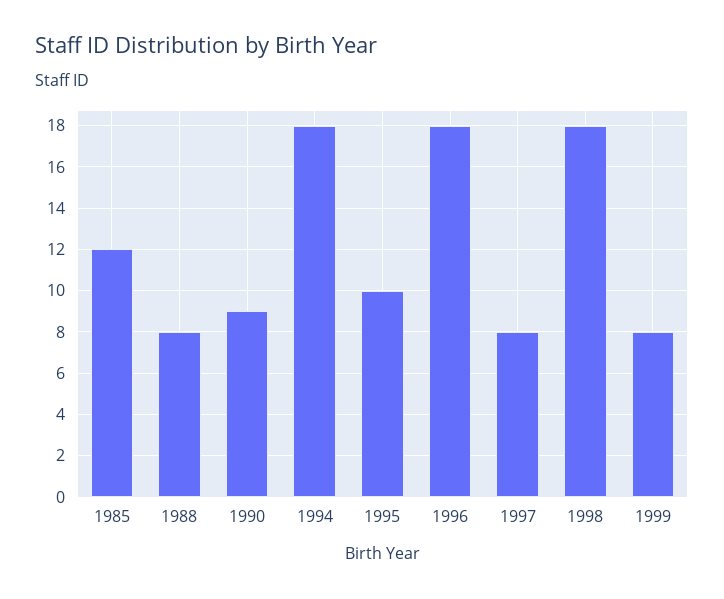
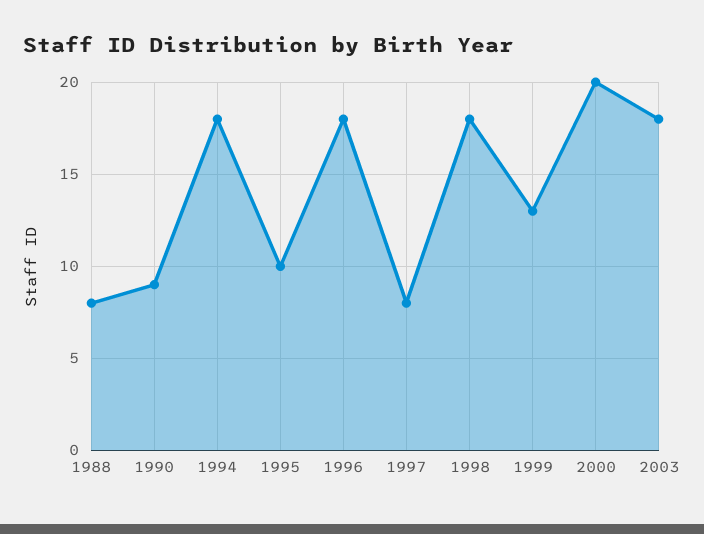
1985: 12 -> none
1999: 8 -> 13
2000: none -> 20
2003: none -> 18

